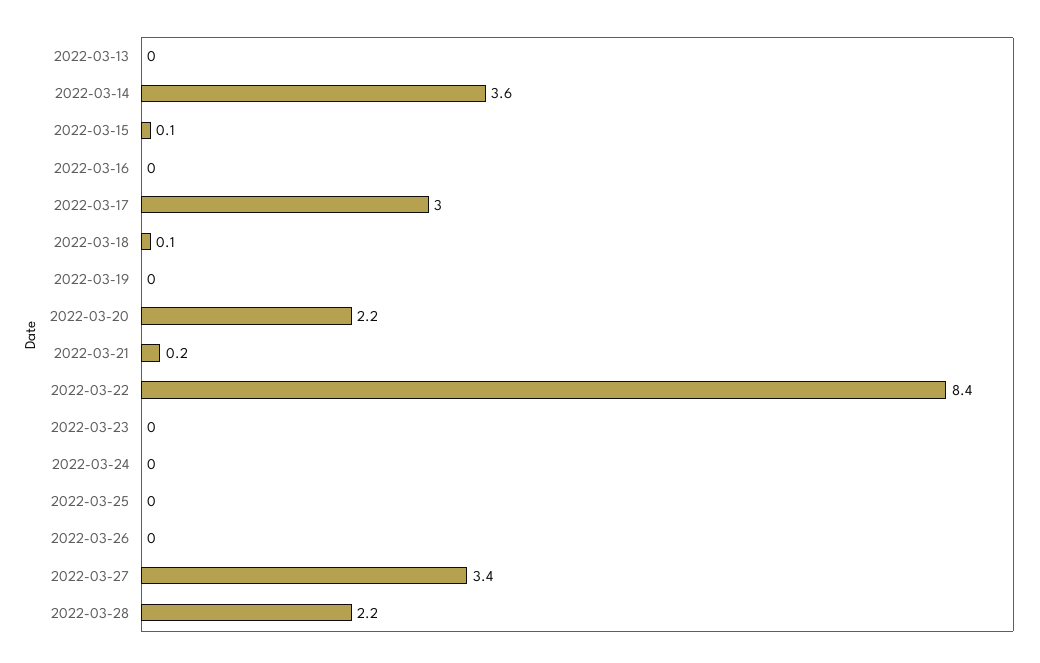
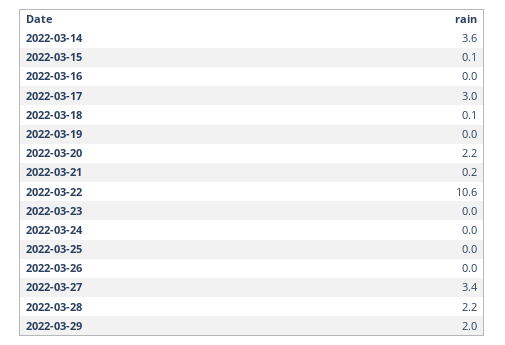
2022-03-13: 0 -> none
2022-03-22: 8.4 -> 10.6
2022-03-29: none -> 2

